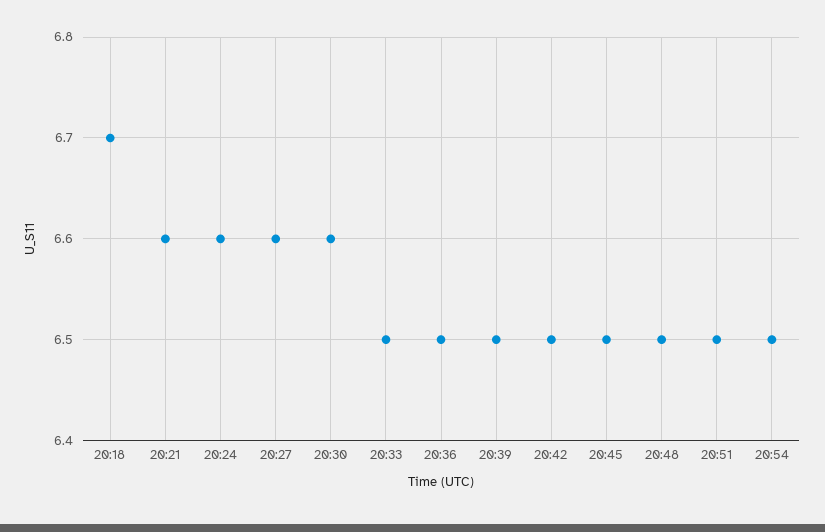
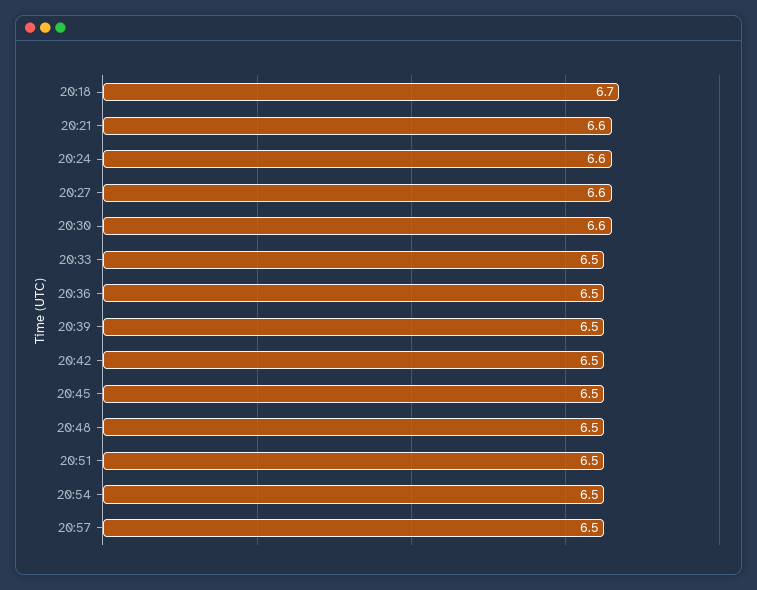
20:57: none -> 6.5

